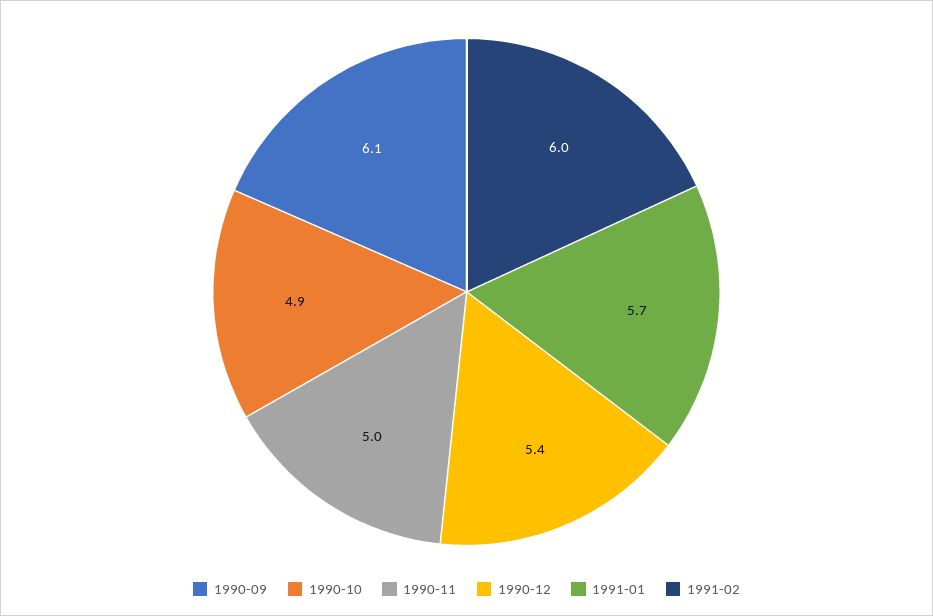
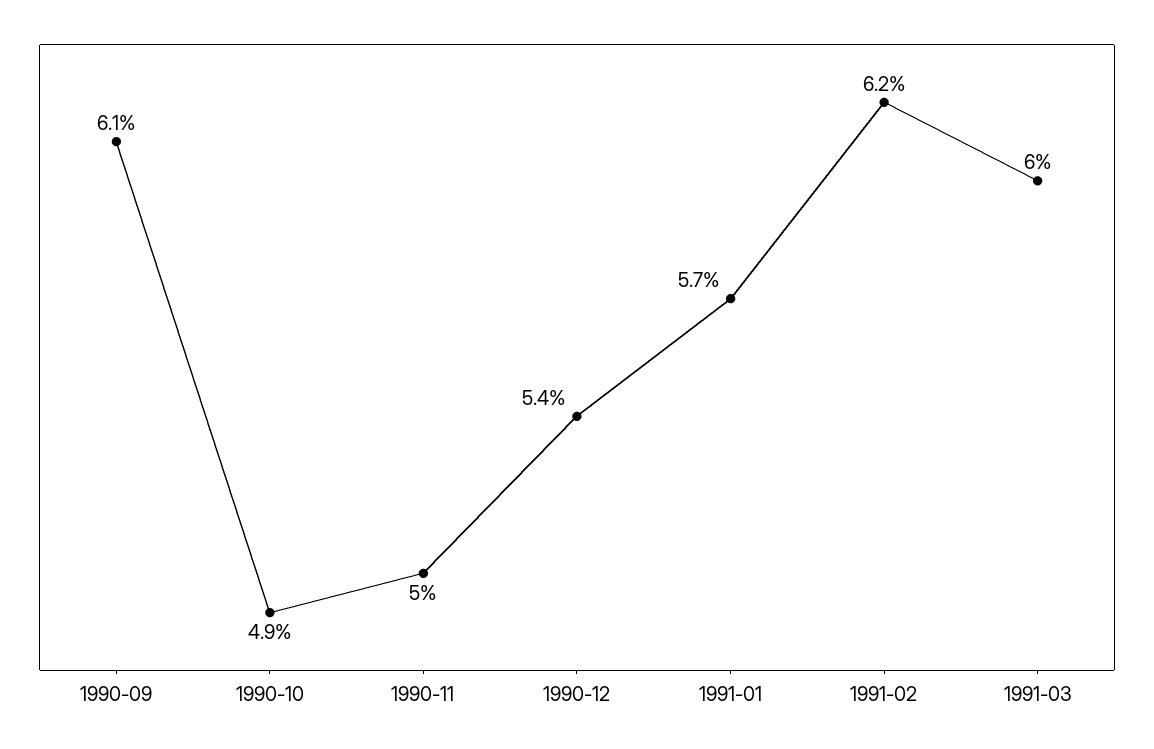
1991-02: 6 -> 6.2
1991-03: none -> 6

